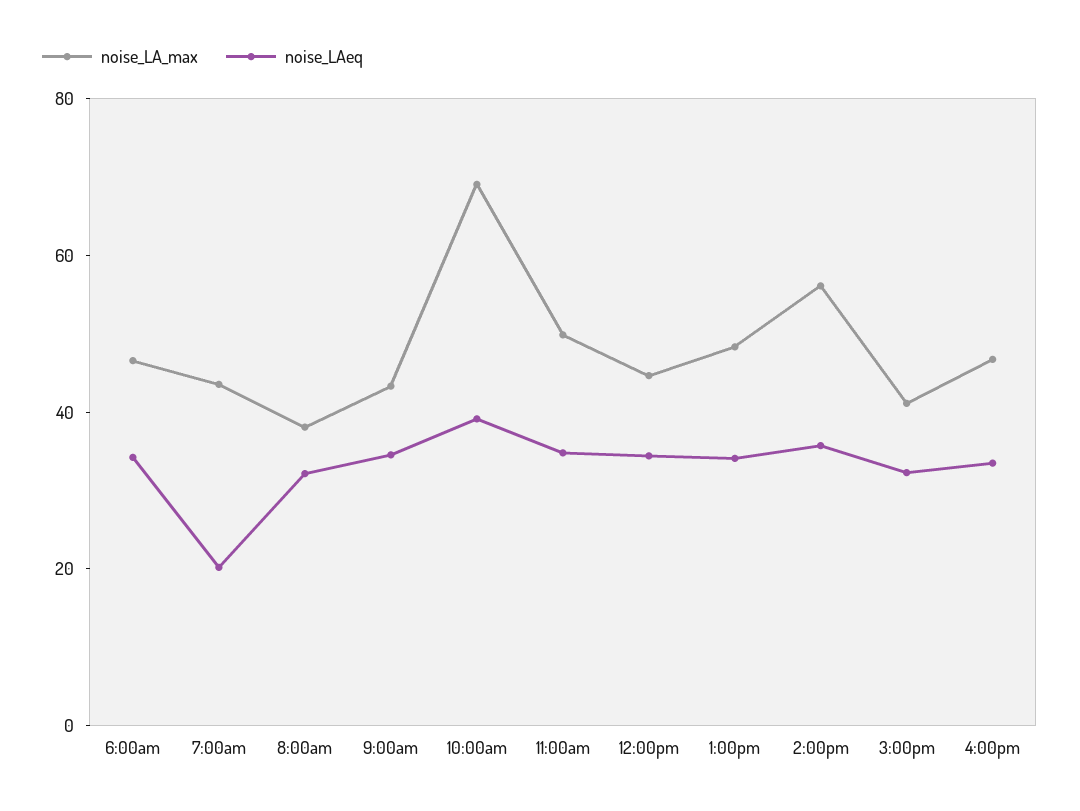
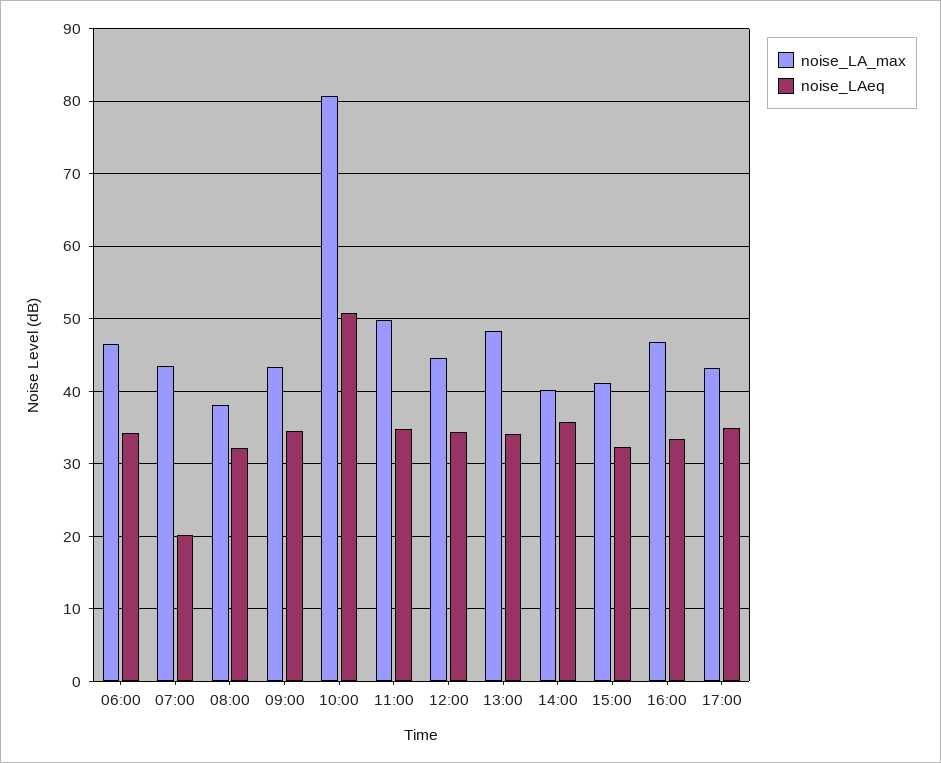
noise_LA_max, 10:00am: 70 -> 81
noise_LAeq, 10:00am: 40 -> 51
noise_LA_max, 2:00pm: 55 -> 40
noise_LA_max, 17:00: none -> 43
noise_LAeq, 17:00: none -> 35

